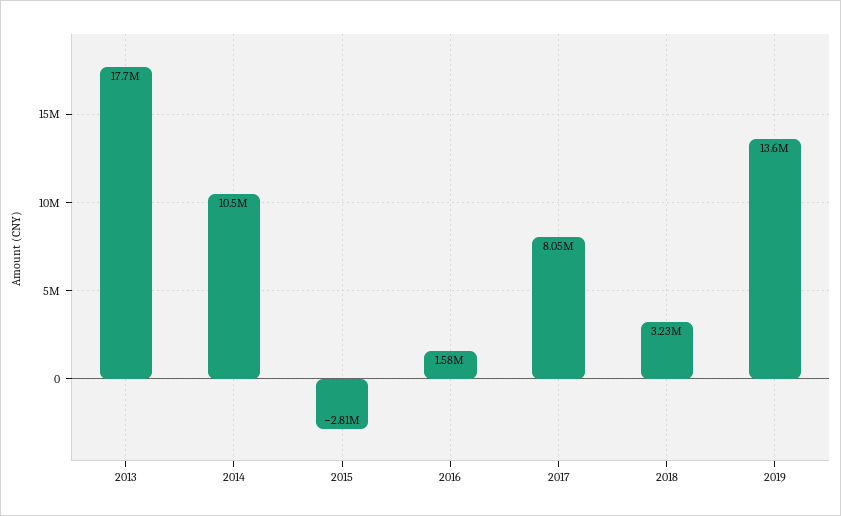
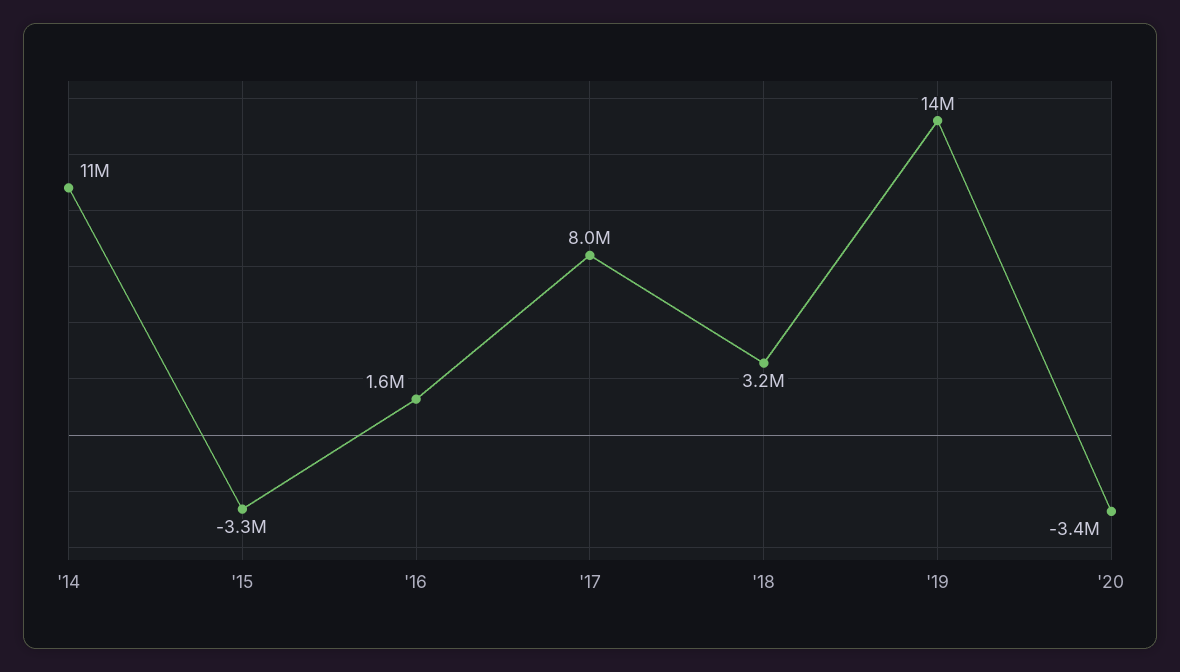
2013: 17700000 -> none
2015: -2810000 -> -3300000
'20: none -> -3400000

